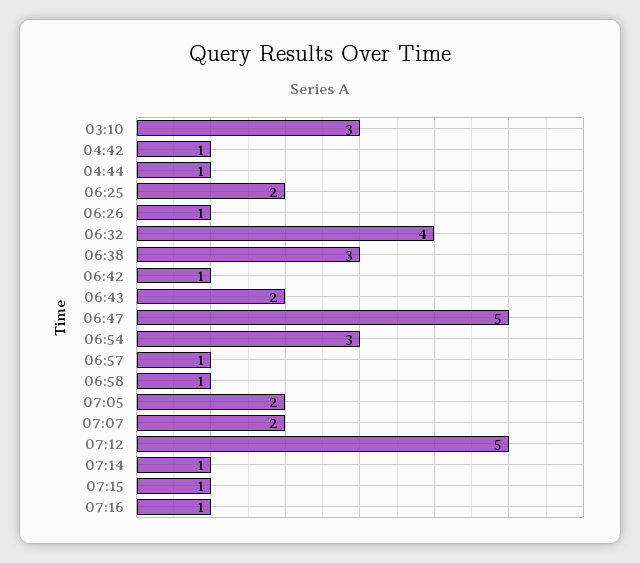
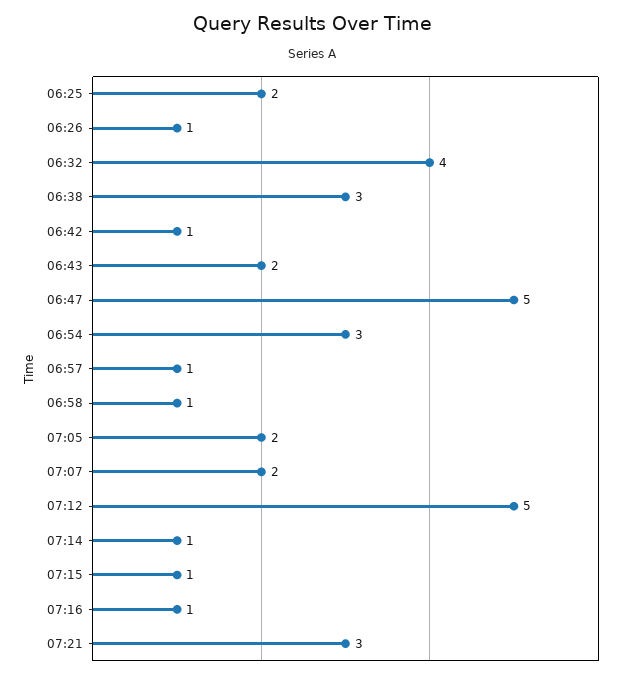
03:10: 3 -> none
04:42: 1 -> none
04:44: 1 -> none
07:21: none -> 3

